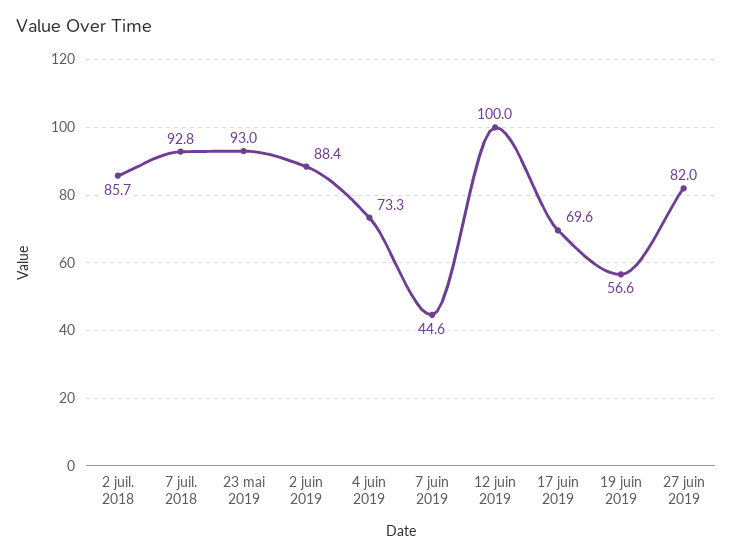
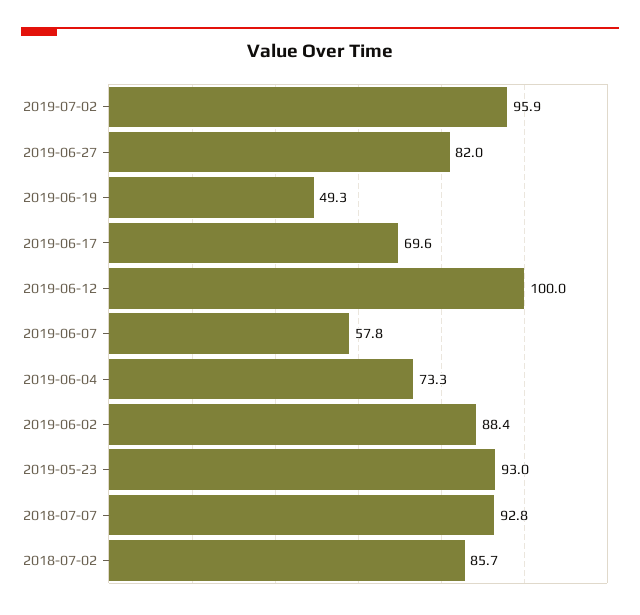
7 juin 2019: 44.6 -> 57.8
19 juin 2019: 56.6 -> 49.3
2019-07-02: none -> 95.9

